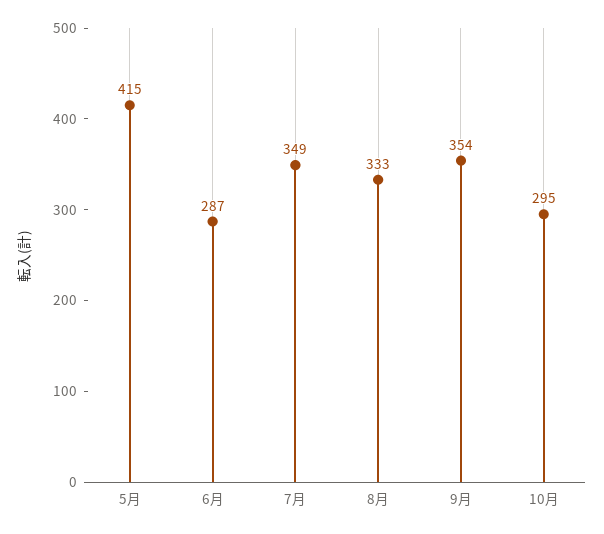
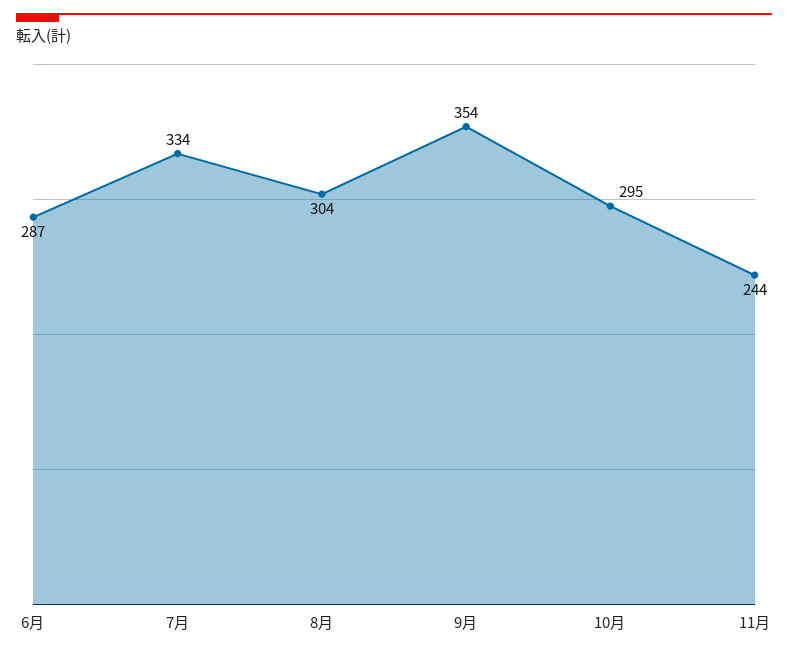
5月: 415 -> none
7月: 349 -> 334
8月: 333 -> 304
11月: none -> 244

